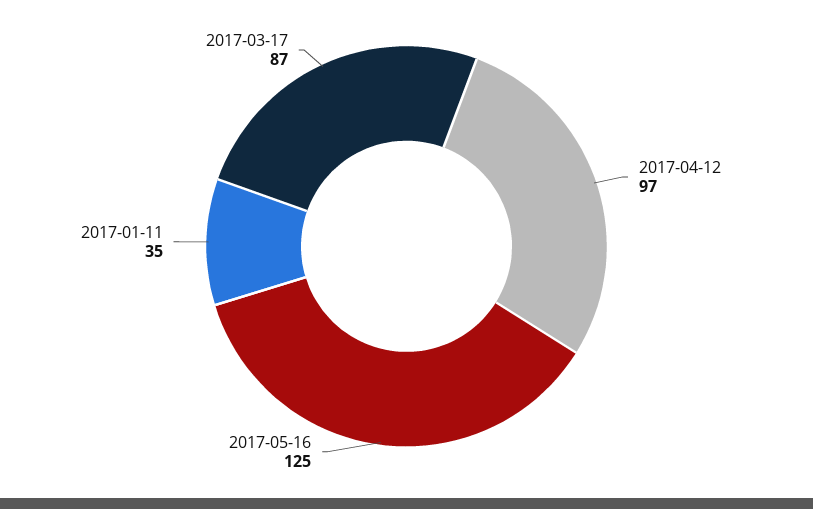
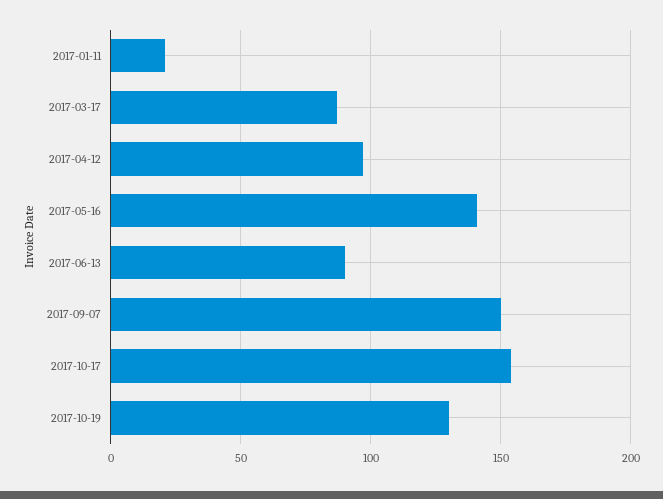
2017-05-16: 125 -> 140
2017-01-11: 35 -> 20
2017-06-13: none -> 90
2017-09-07: none -> 150
2017-10-17: none -> 155
2017-10-19: none -> 130

